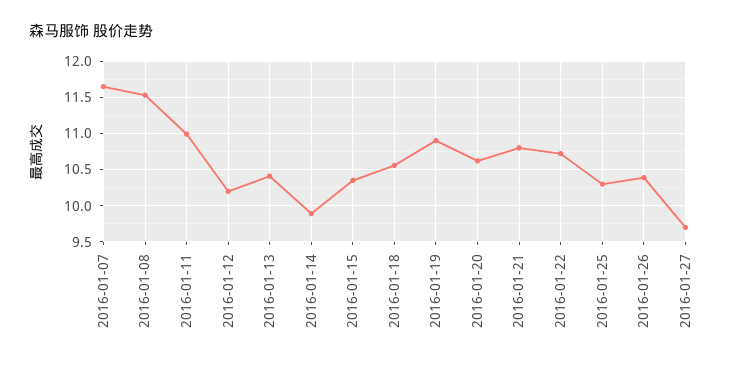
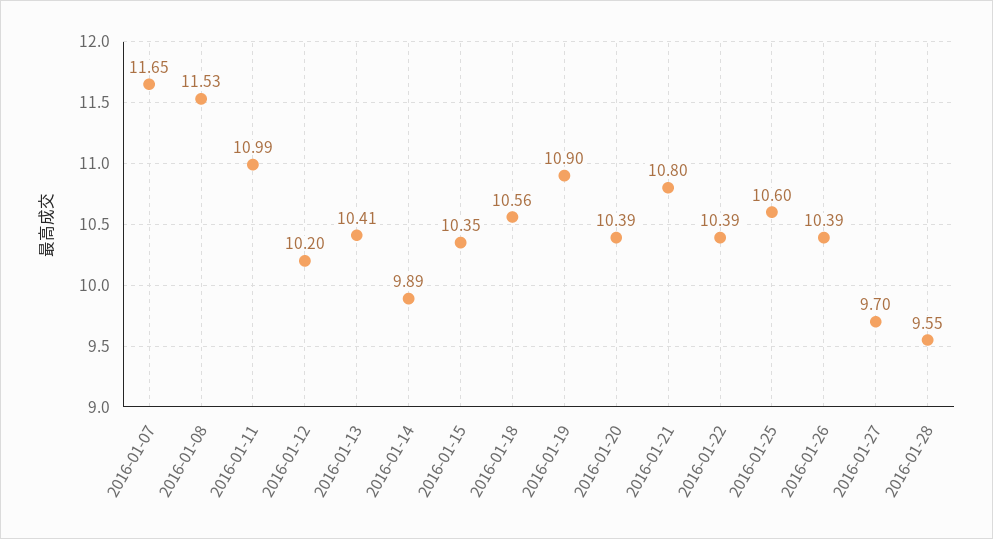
2016-01-20: 10.6 -> 10.39
2016-01-22: 10.7 -> 10.39
2016-01-25: 10.3 -> 10.6
2016-01-28: none -> 9.55

